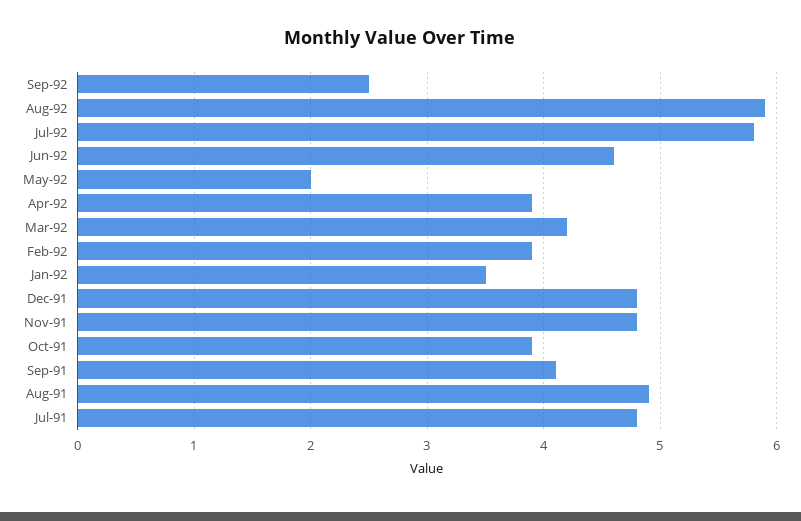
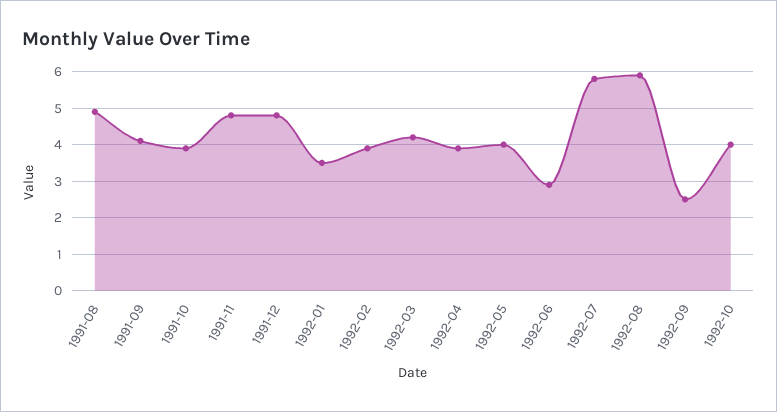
Jun-92: 4.6 -> 3
May-92: 2 -> 4
Jul-91: 4.8 -> none
1992-10: none -> 4

